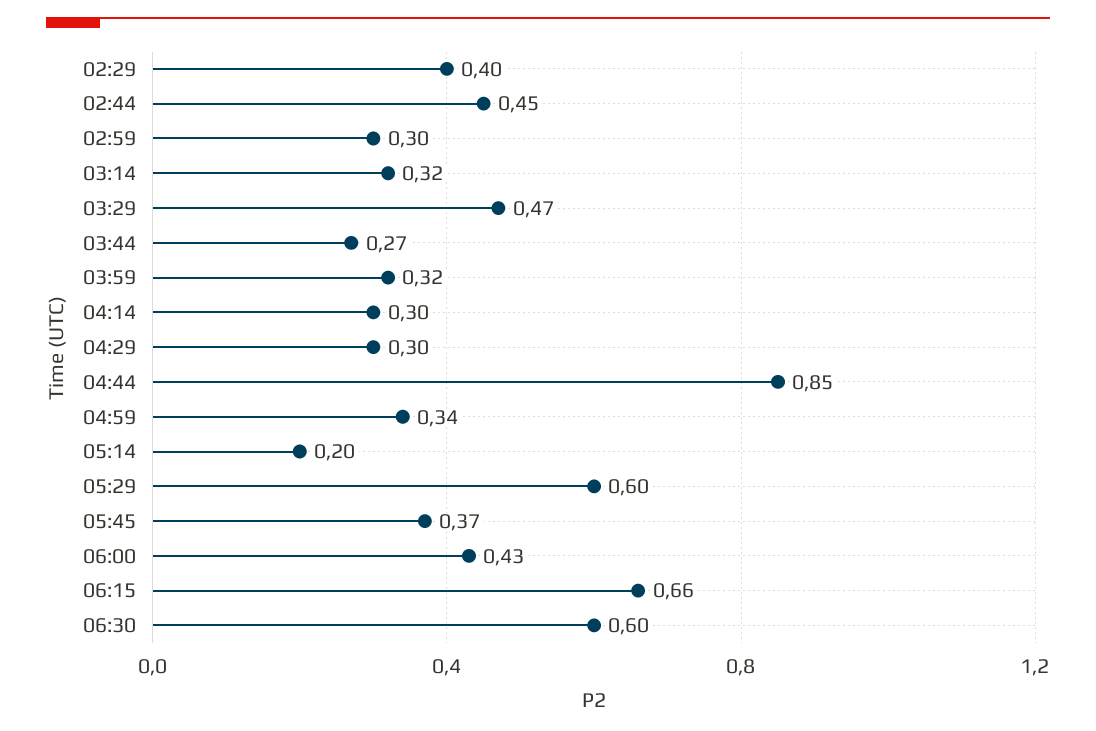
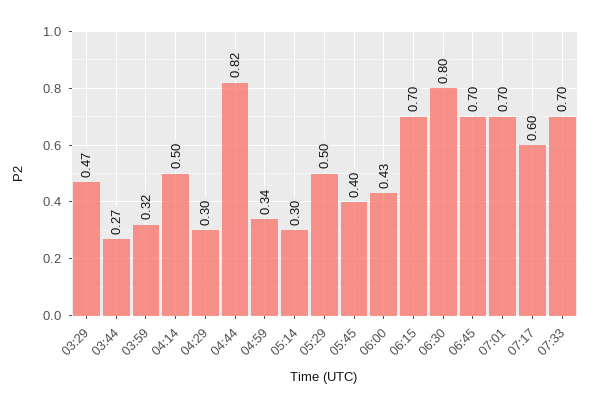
02:29: 0.4 -> none
02:44: 0.45 -> none
02:59: 0.3 -> none
03:14: 0.32 -> none
04:14: 0.3 -> 0.5
04:44: 0.85 -> 0.82
05:14: 0.2 -> 0.3
05:29: 0.6 -> 0.5
05:45: 0.37 -> 0.4
06:15: 0.66 -> 0.7
06:30: 0.6 -> 0.8
06:45: none -> 0.7
07:01: none -> 0.7
07:17: none -> 0.6
07:33: none -> 0.7

